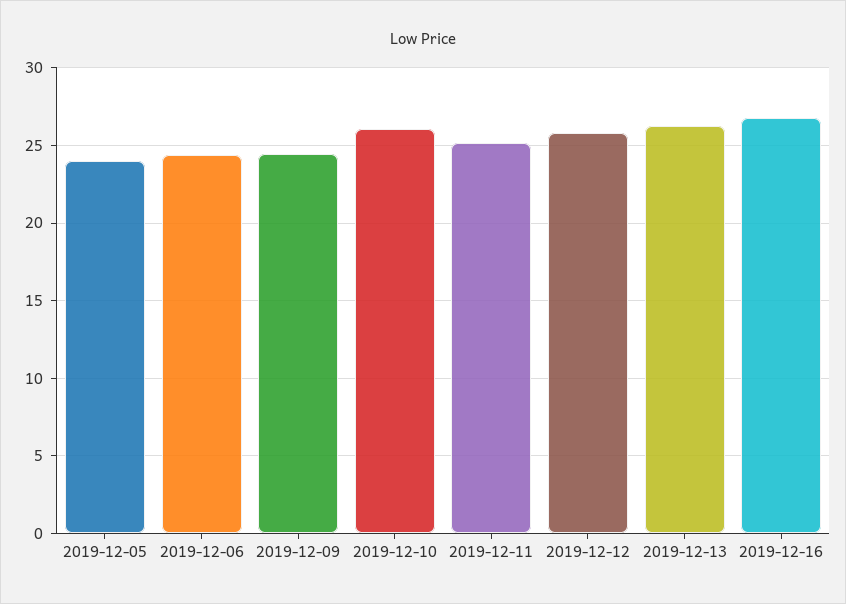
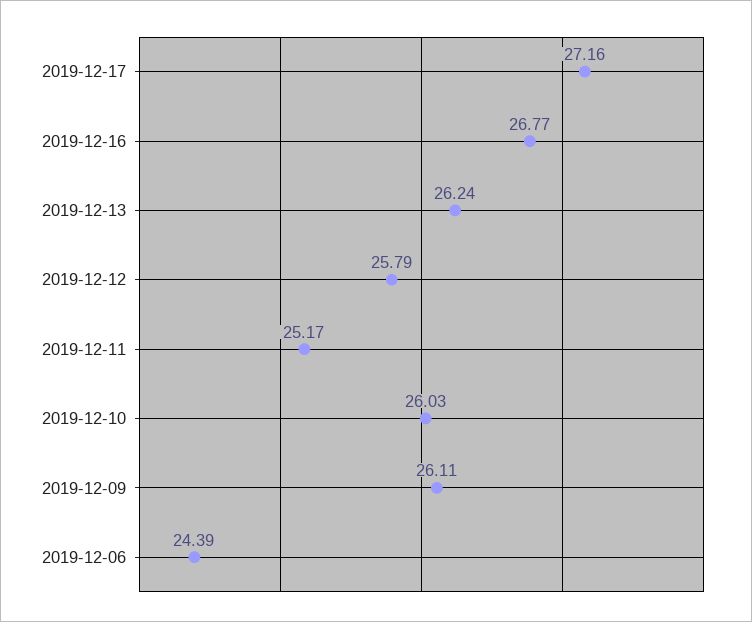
2019-12-05: 24 -> none
2019-12-09: 24.5 -> 26.11
2019-12-17: none -> 27.16

